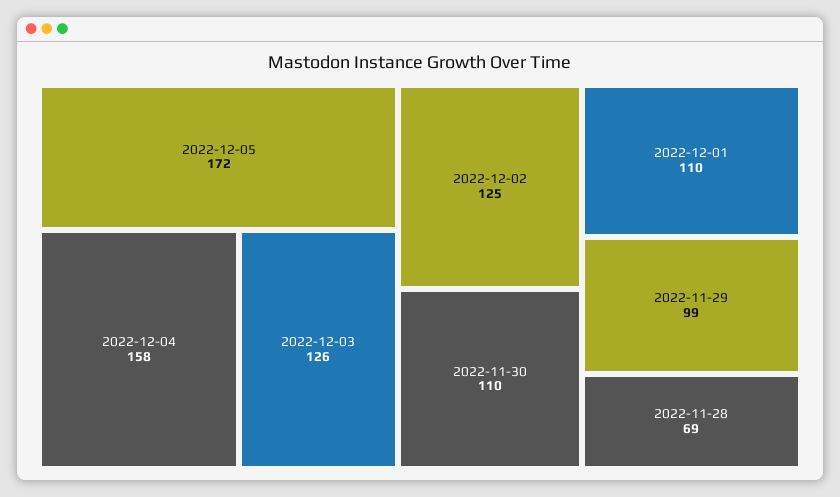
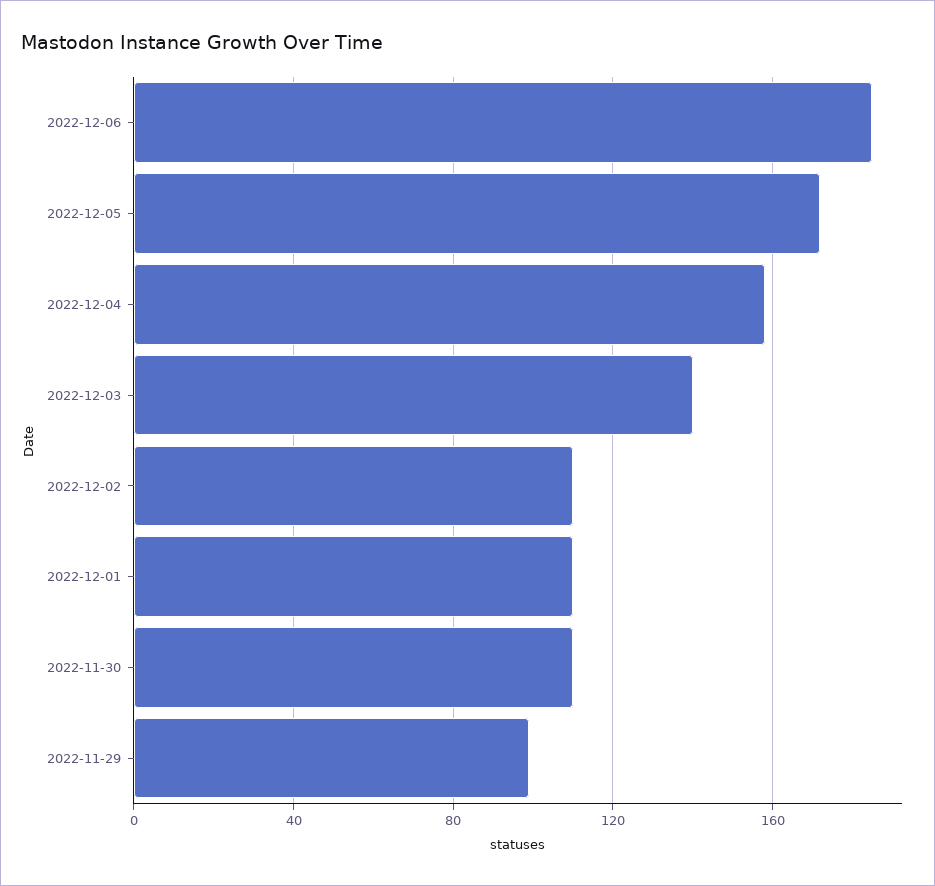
2022-12-03: 126 -> 140
2022-12-02: 125 -> 110
2022-11-28: 69 -> none
2022-12-06: none -> 185

